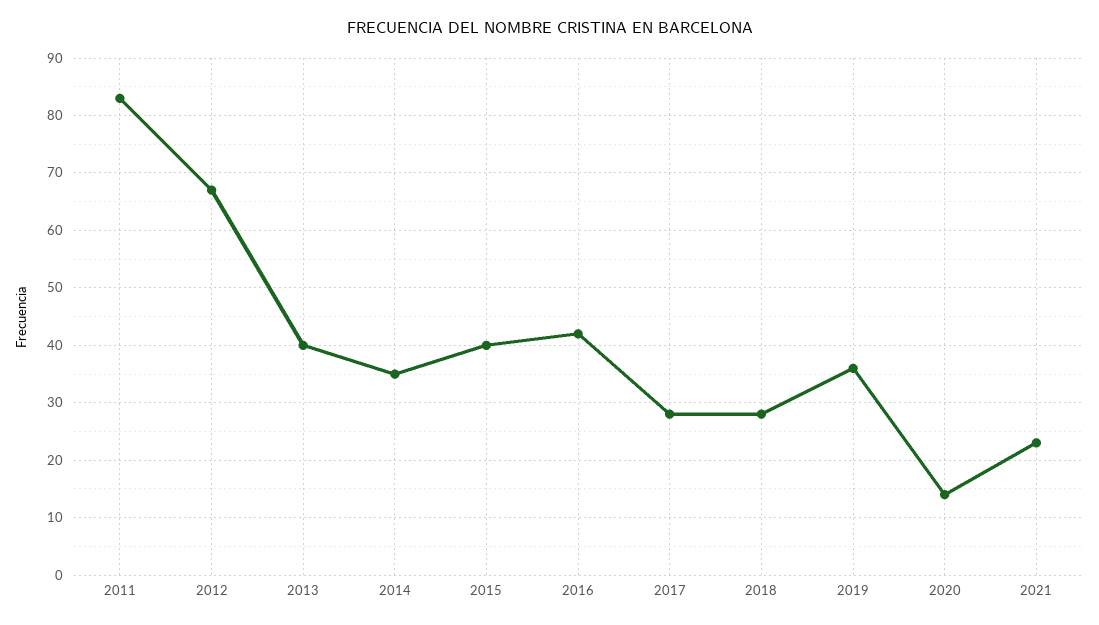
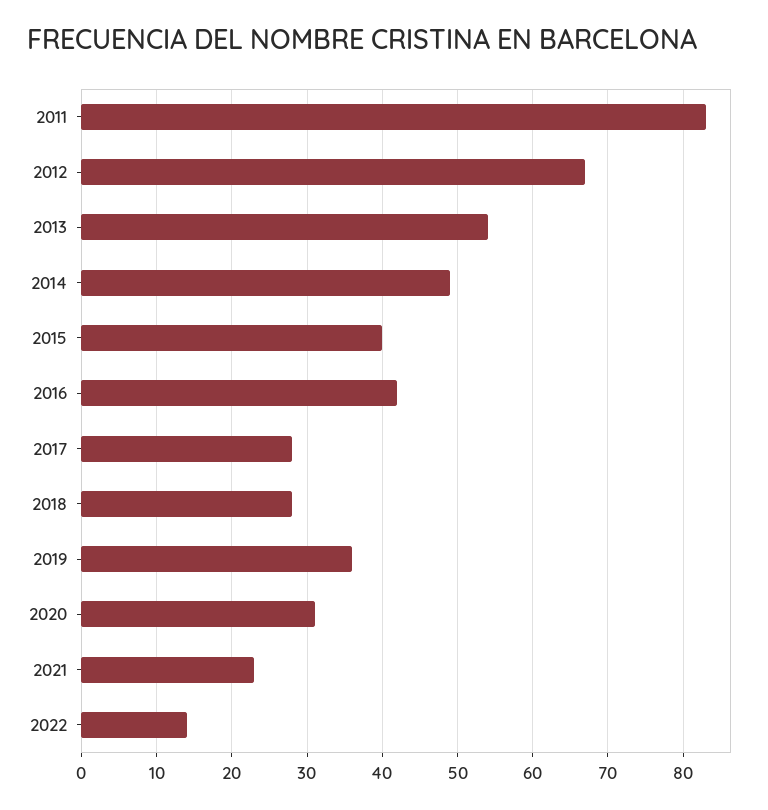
2013: 40 -> 54
2014: 35 -> 49
2020: 15 -> 31
2022: none -> 14

